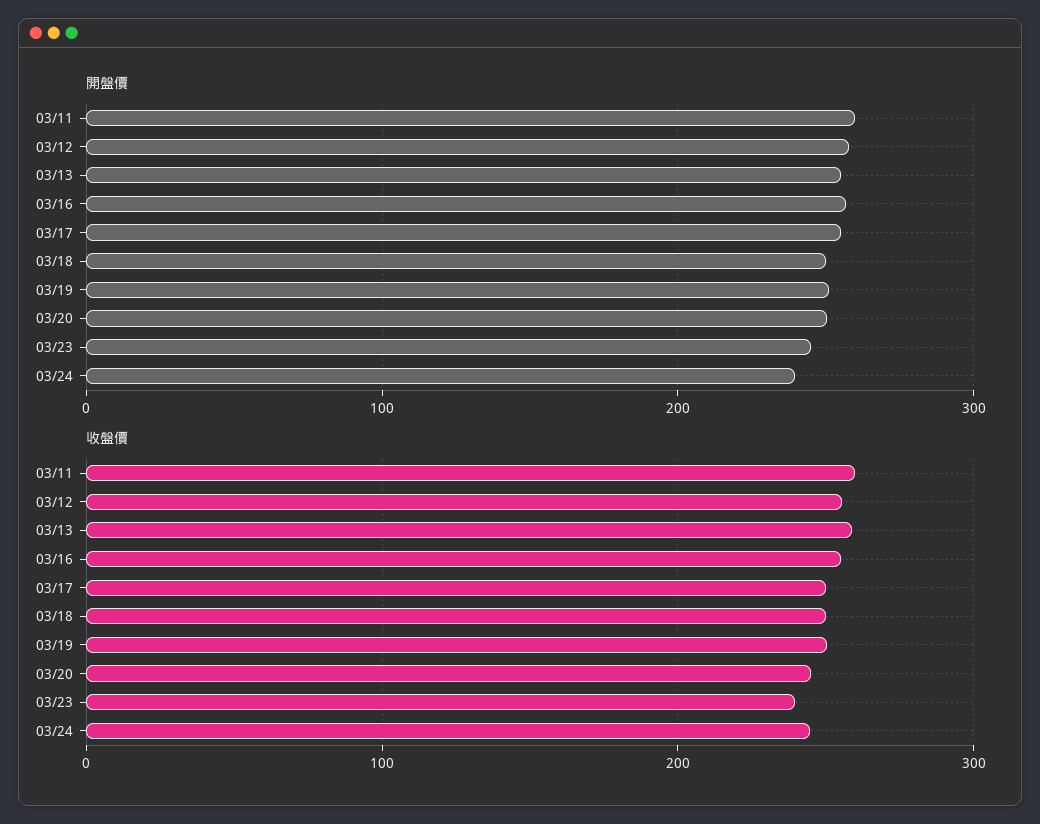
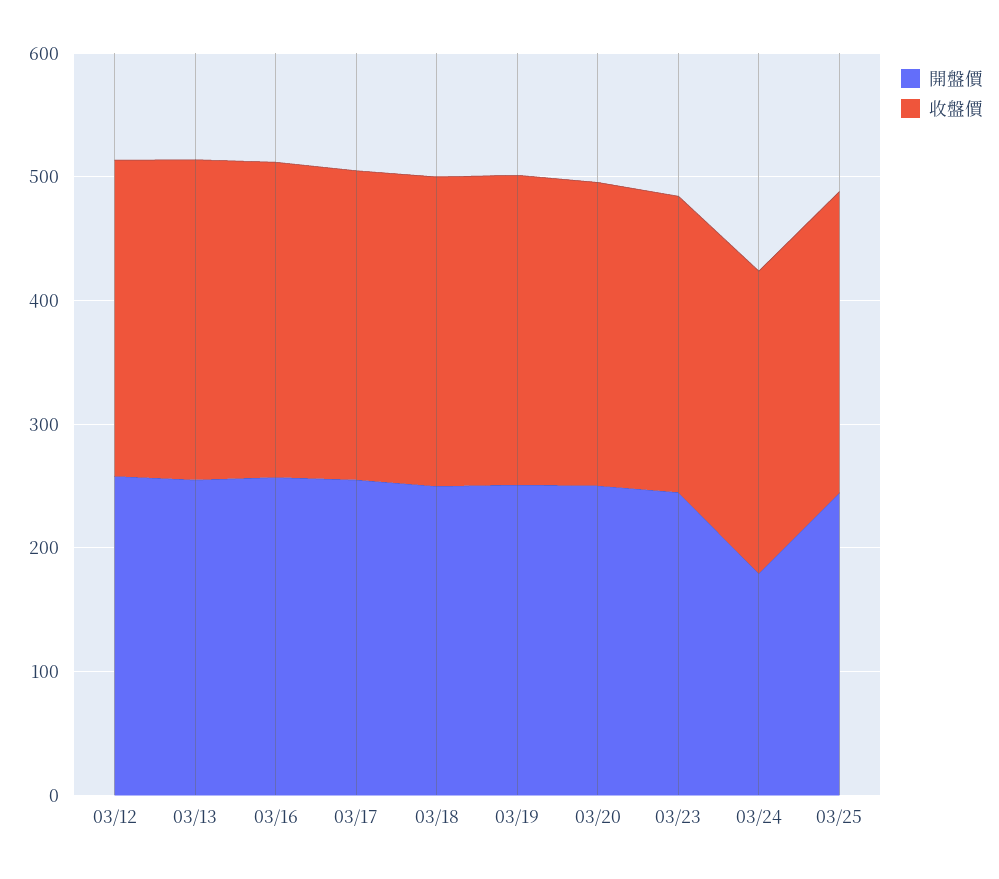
開盤價, 03/11: 260 -> none
開盤價, 03/24: 240 -> 180
收盤價, 03/11: 260 -> none
開盤價, 03/25: none -> 240
收盤價, 03/25: none -> 240

